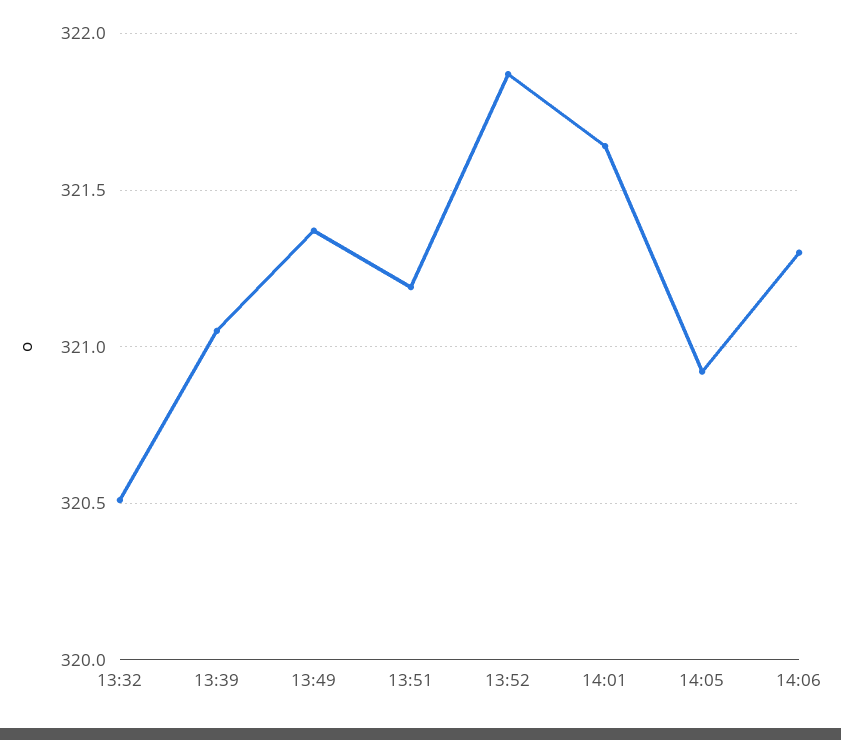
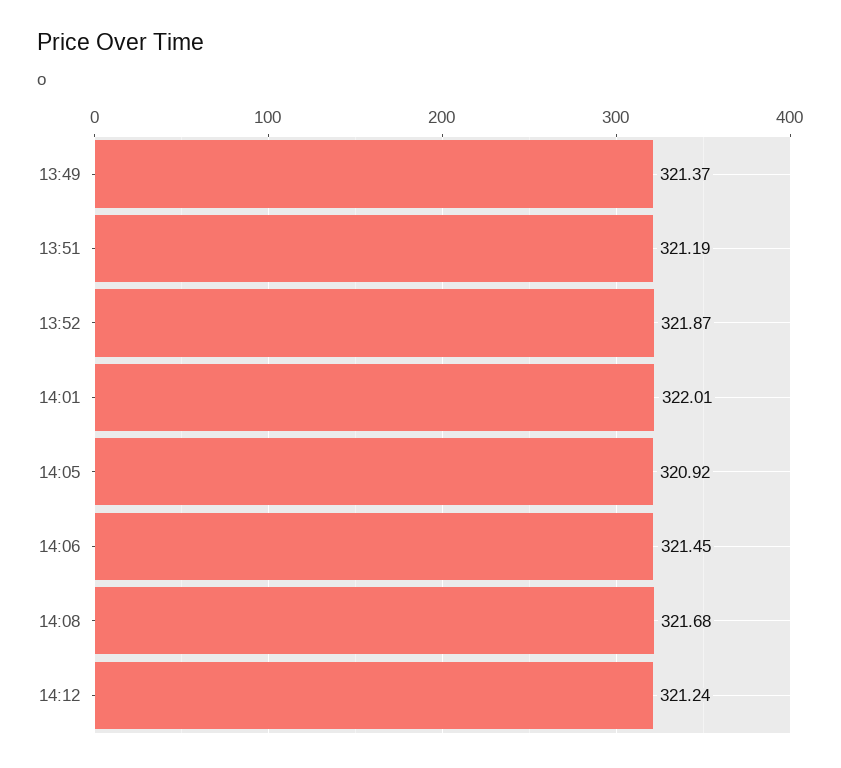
13:32: 320.5 -> none
13:39: 321.05 -> none
14:01: 321.65 -> 322.01
14:06: 321.3 -> 321.45
14:08: none -> 321.68
14:12: none -> 321.24

